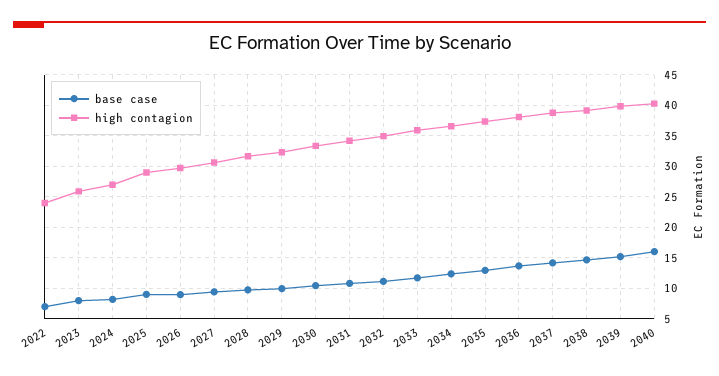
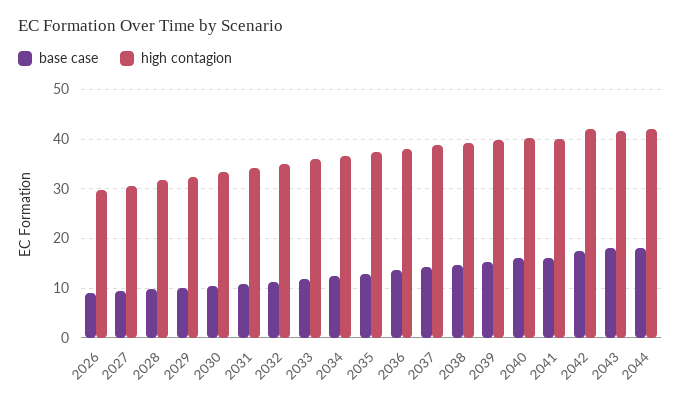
base case, 2022: 7 -> none
high contagion, 2022: 24 -> none
base case, 2023: 8 -> none
high contagion, 2023: 26 -> none
base case, 2024: 8 -> none
high contagion, 2024: 27 -> none
base case, 2025: 9 -> none
high contagion, 2025: 29 -> none
base case, 2041: none -> 16
high contagion, 2041: none -> 40
base case, 2042: none -> 18
high contagion, 2042: none -> 42
base case, 2043: none -> 18
high contagion, 2043: none -> 42
base case, 2044: none -> 18
high contagion, 2044: none -> 42

